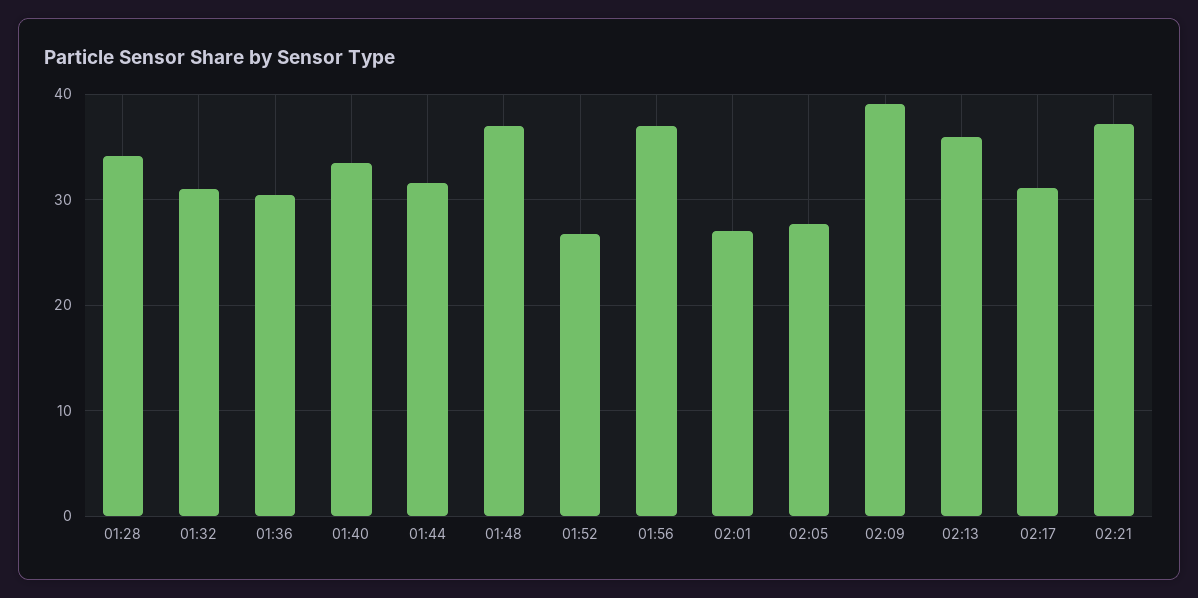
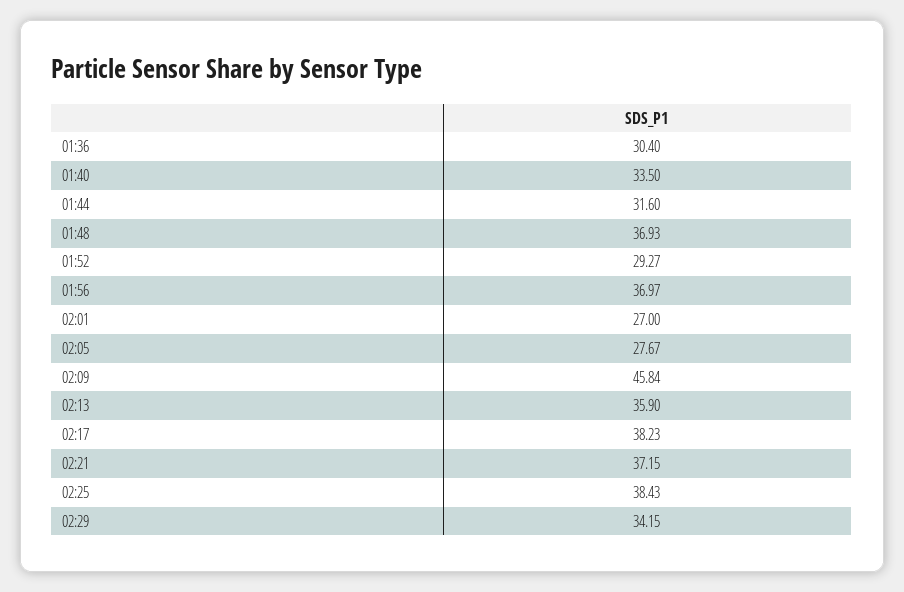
01:28: 34 -> none
01:32: 31 -> none
01:52: 27 -> 29.27
02:09: 39 -> 45.84
02:17: 31 -> 38.23
02:25: none -> 38.43
02:29: none -> 34.15

